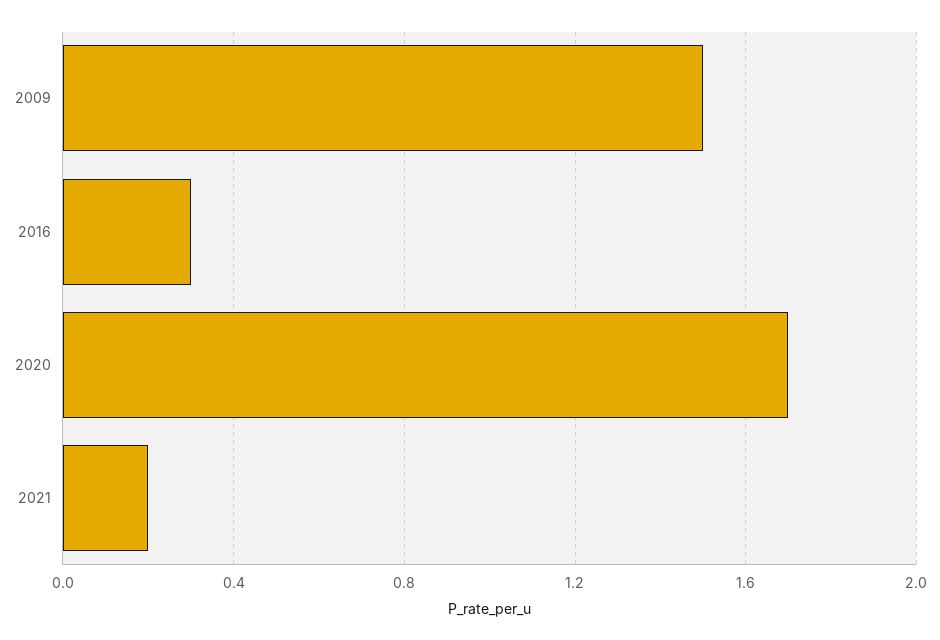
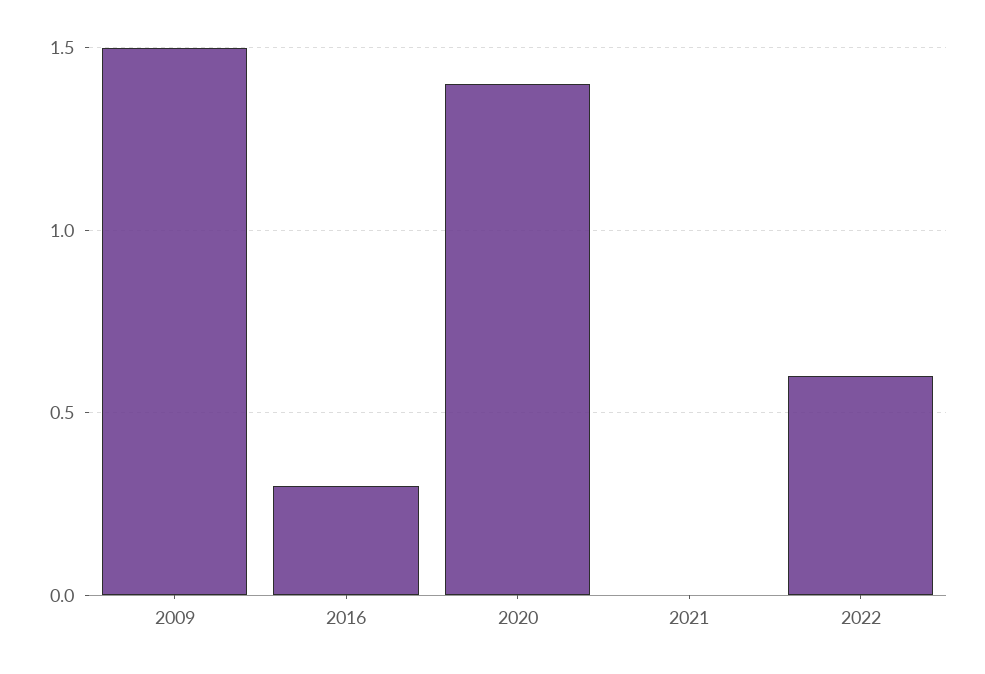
2020: 1.7 -> 1.4
2021: 0.2 -> 0
2022: none -> 0.6

